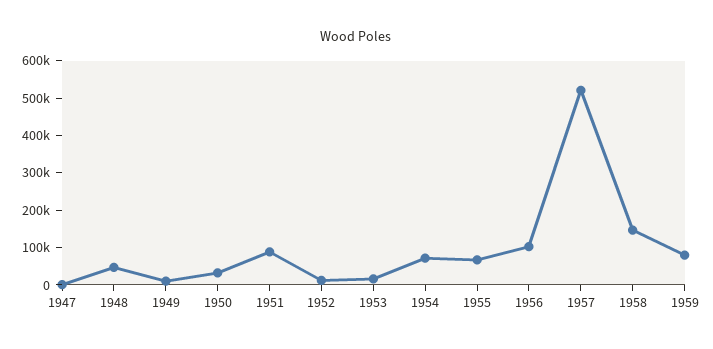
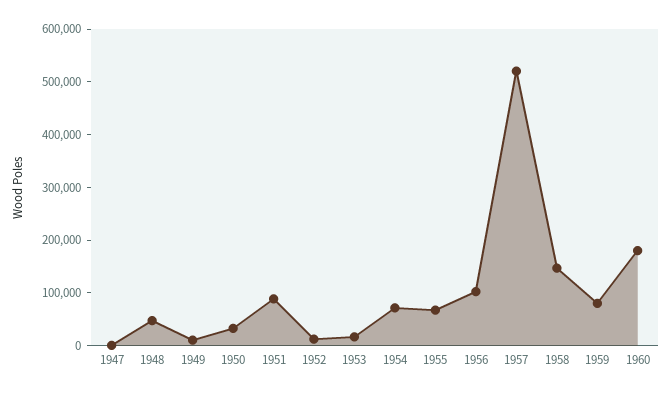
1960: none -> 180000

